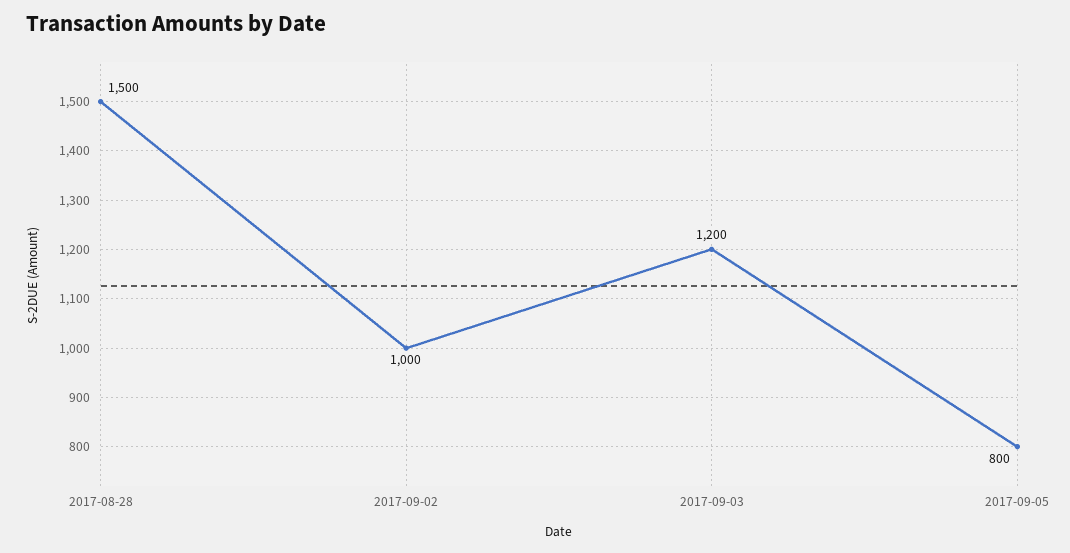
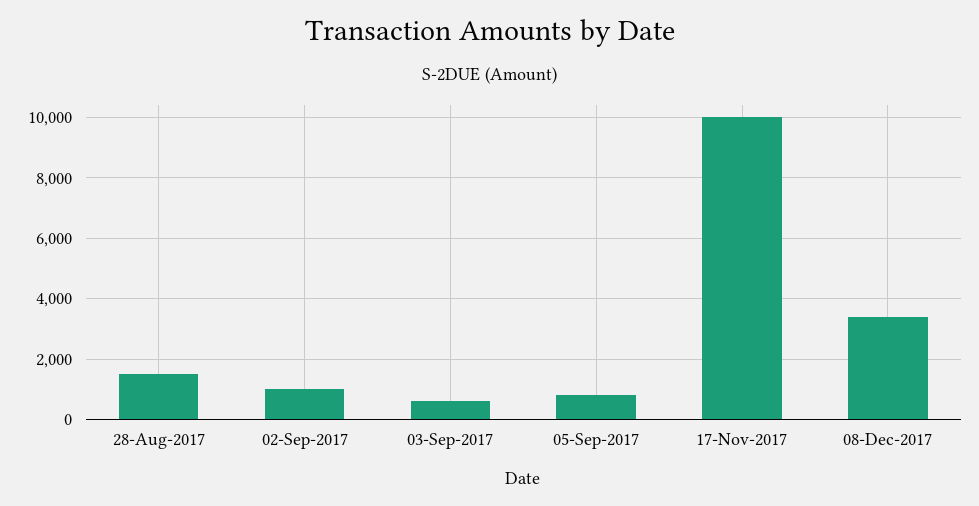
2017-09-03: 1200 -> 600
17-Nov-2017: none -> 10000
08-Dec-2017: none -> 3400

